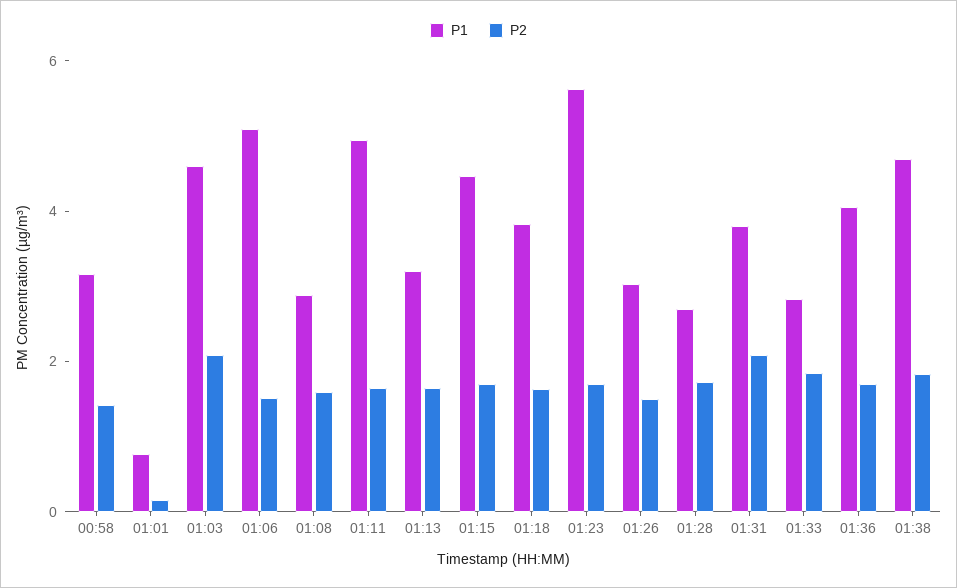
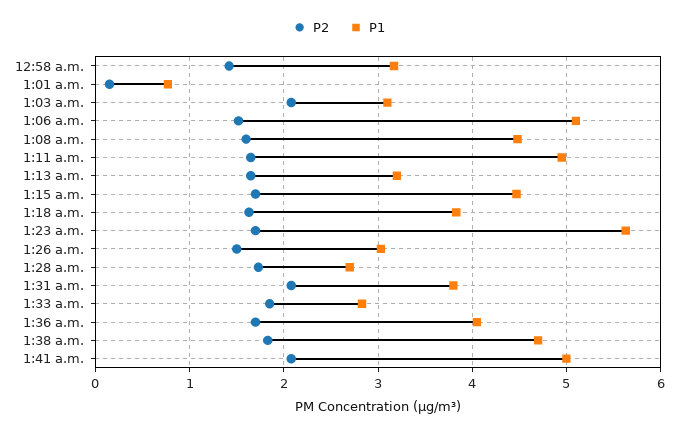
P1, 01:03: 4.5 -> 3.1
P1, 01:08: 3 -> 4.5
P2, 1:41 a.m.: none -> 2.1
P1, 1:41 a.m.: none -> 5

